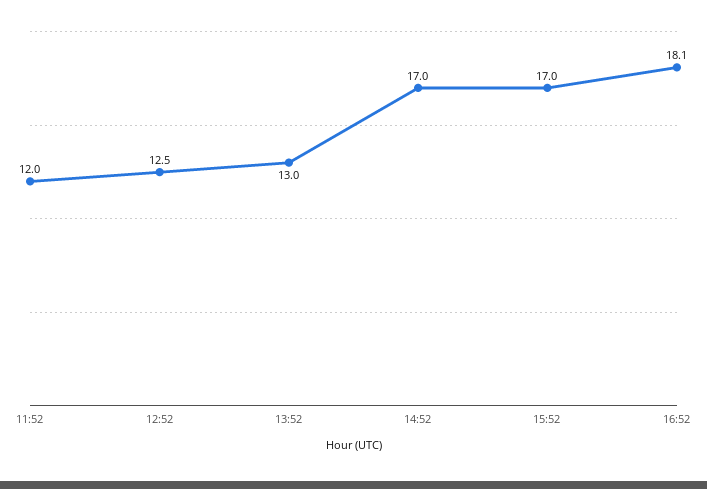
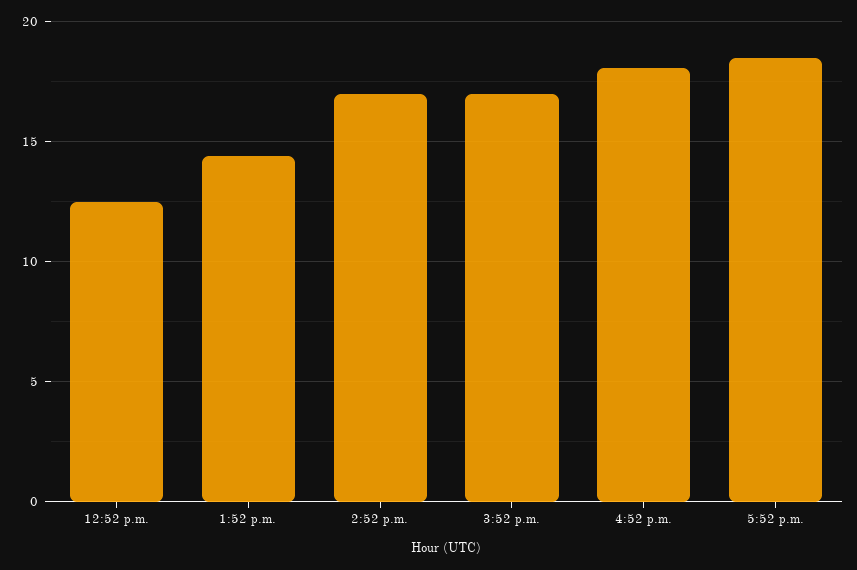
11:52: 12 -> none
13:52: 13 -> 14.5
5:52 p.m.: none -> 18.5

